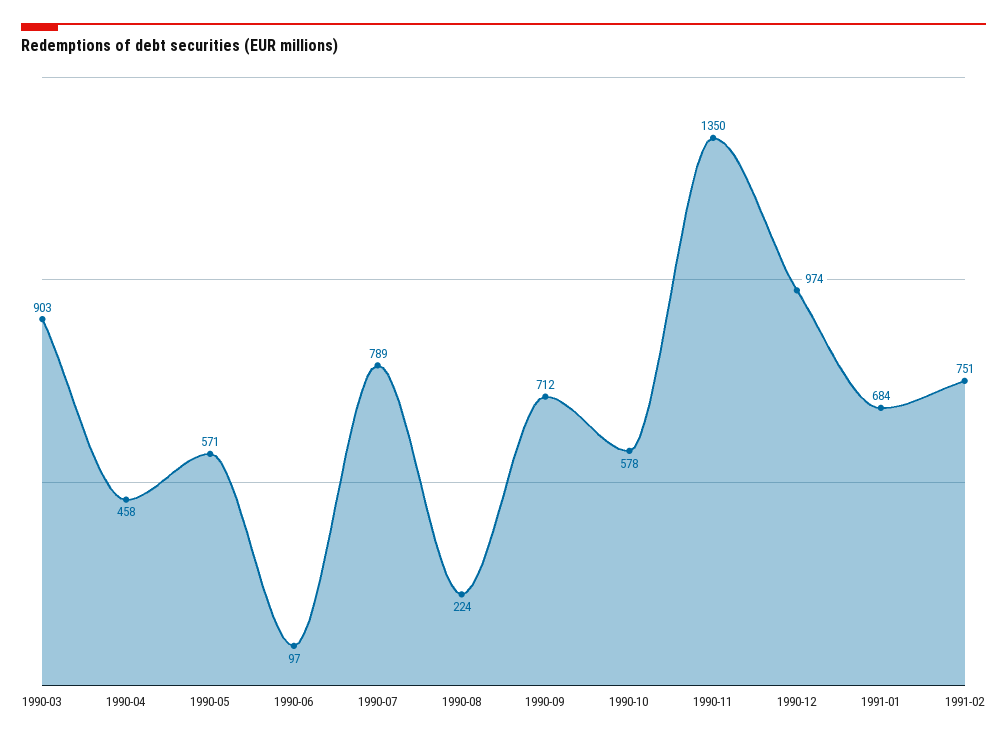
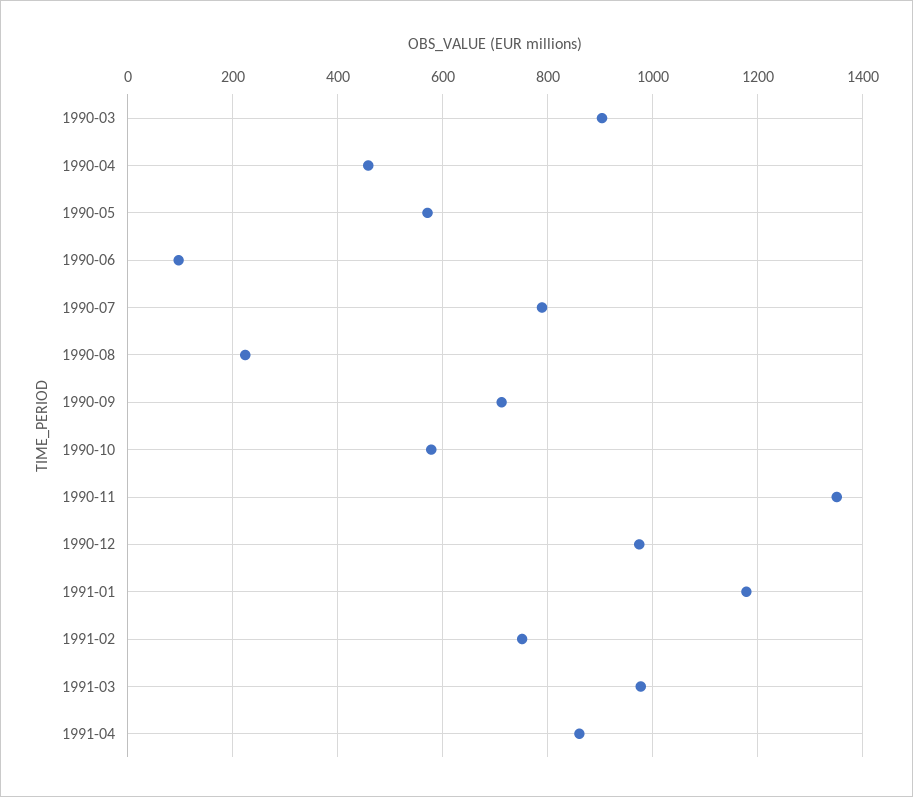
1991-01: 684 -> 1180
1991-03: none -> 980
1991-04: none -> 860

